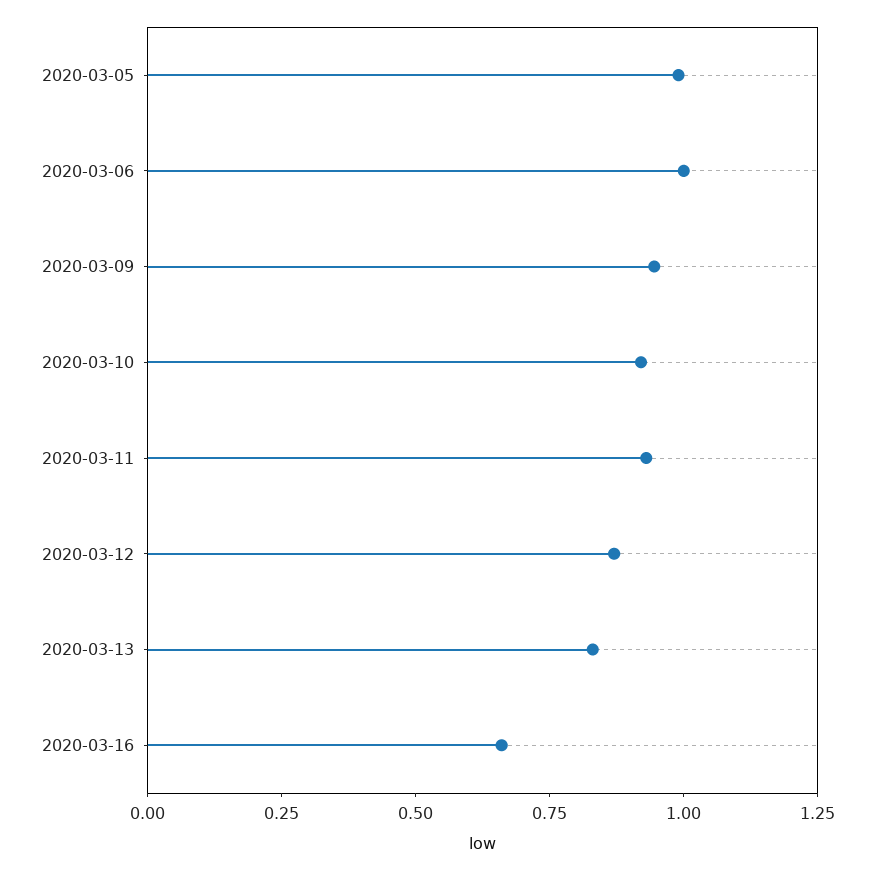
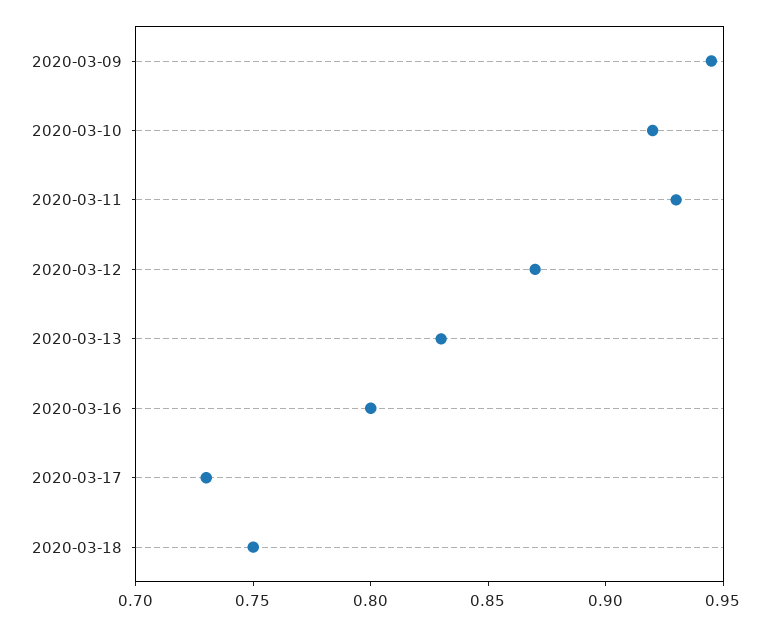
2020-03-05: 1 -> none
2020-03-06: 1 -> none
2020-03-16: 0.65 -> 0.8
2020-03-17: none -> 0.73
2020-03-18: none -> 0.75

